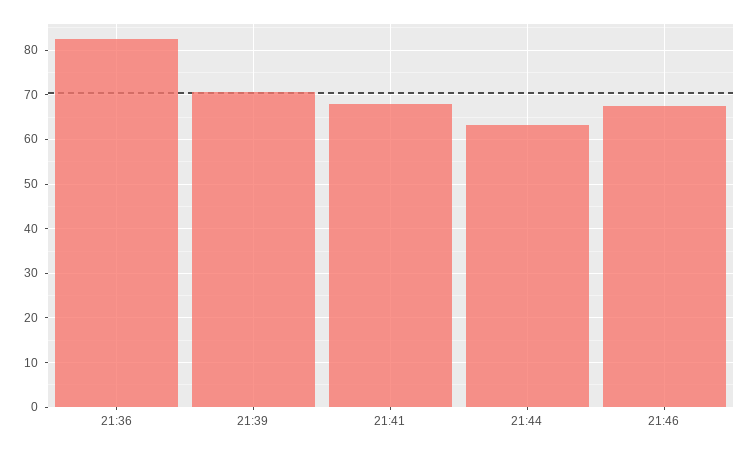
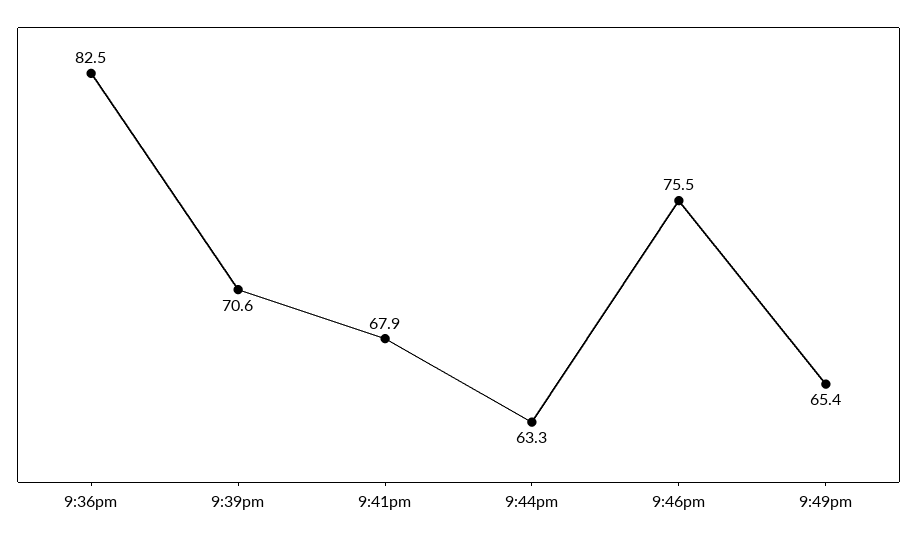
21:46: 68 -> 75.5
9:49pm: none -> 65.4

